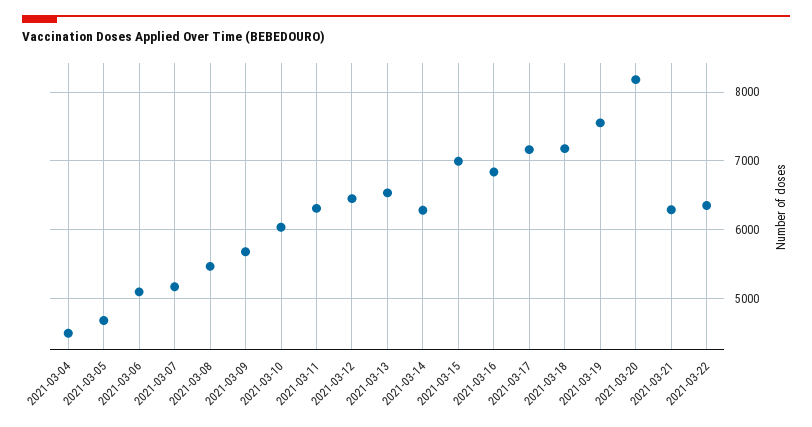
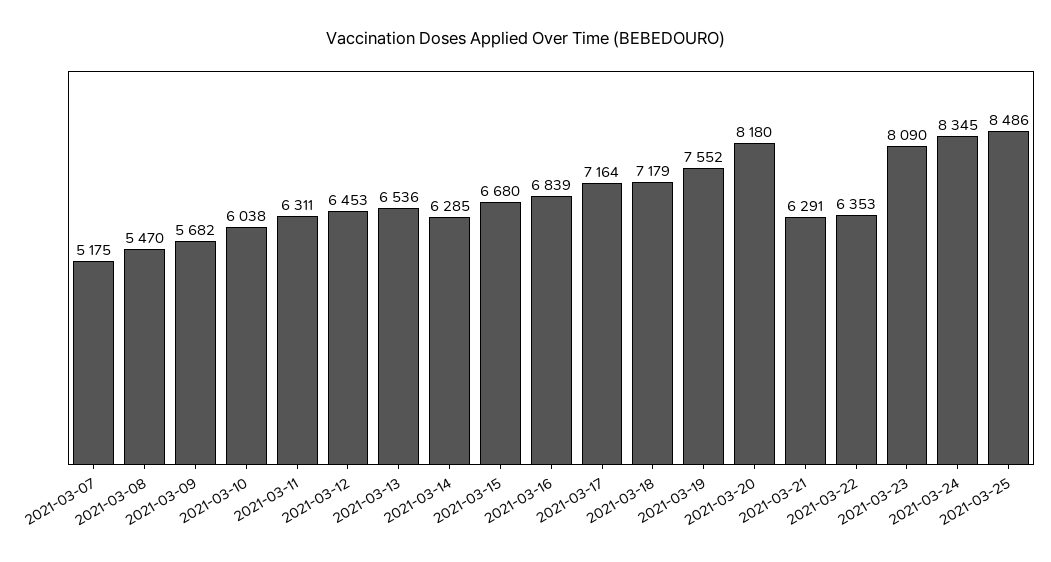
2021-03-04: 4500 -> none
2021-03-05: 4700 -> none
2021-03-06: 5100 -> none
2021-03-15: 7000 -> 6680
2021-03-23: none -> 8090
2021-03-24: none -> 8345
2021-03-25: none -> 8486

